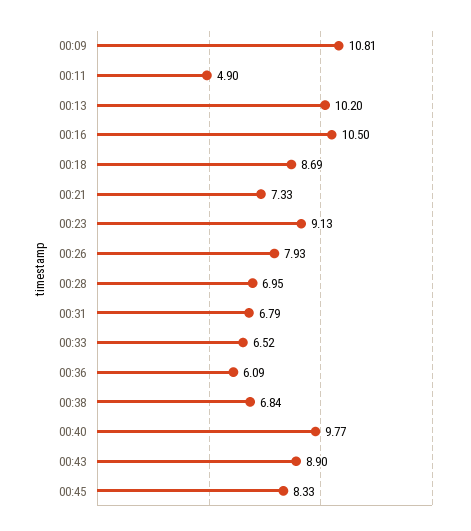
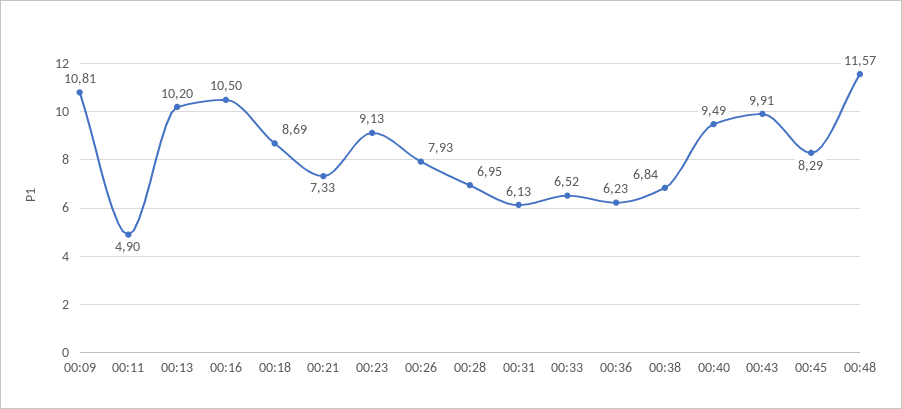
00:31: 6.79 -> 6.13
00:36: 6.09 -> 6.23
00:40: 9.77 -> 9.49
00:43: 8.9 -> 9.91
00:45: 8.33 -> 8.29
00:48: none -> 11.57

